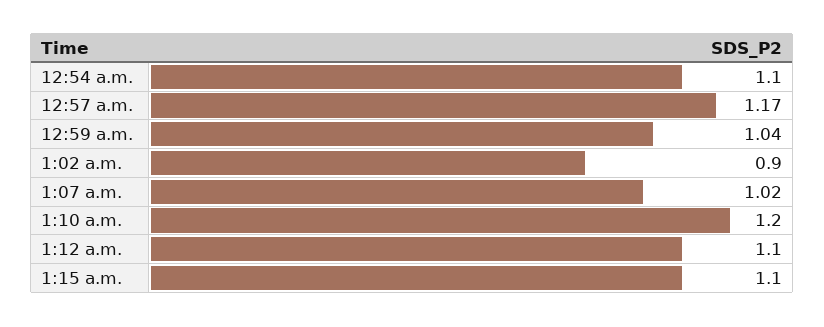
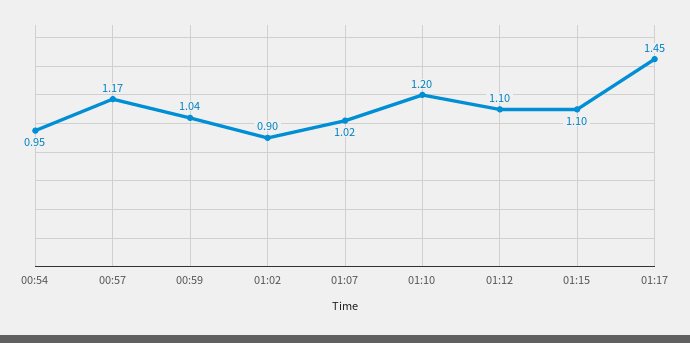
12:54 a.m.: 1.1 -> 0.95
01:17: none -> 1.45

